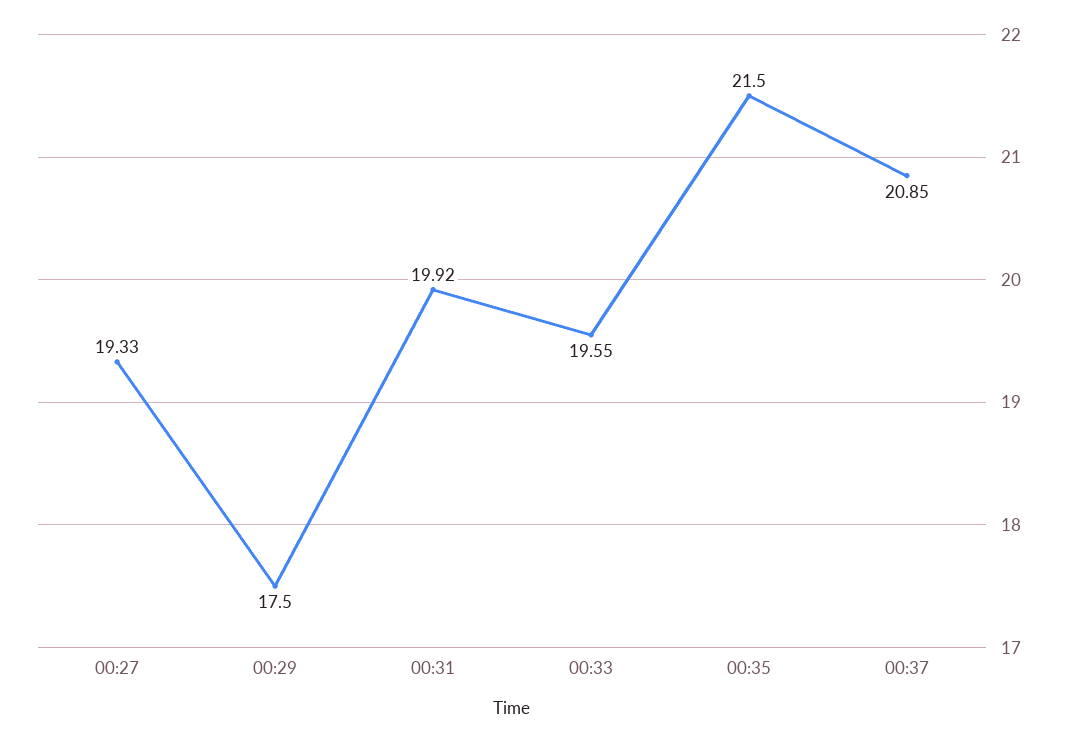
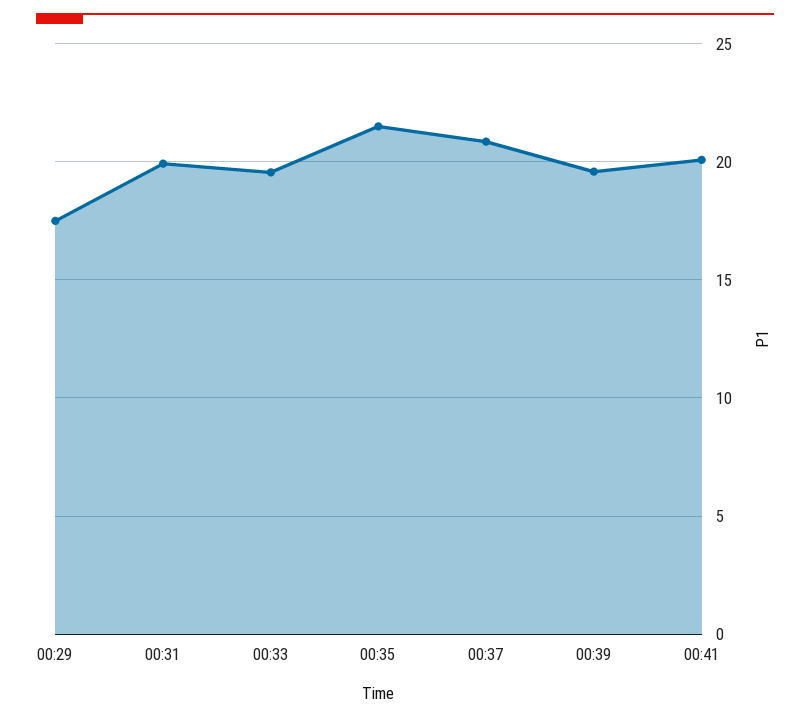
00:27: 19.33 -> none
00:39: none -> 19.5
00:41: none -> 20

